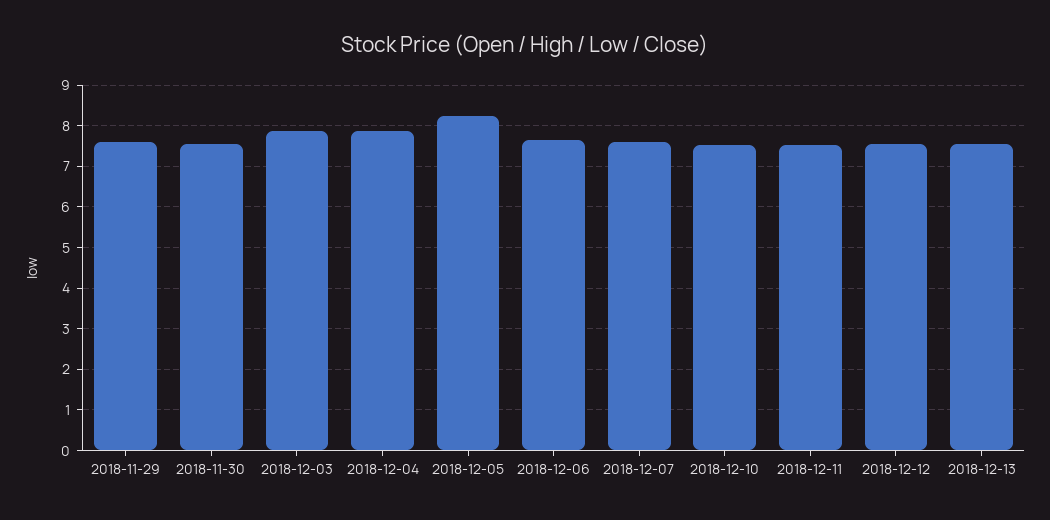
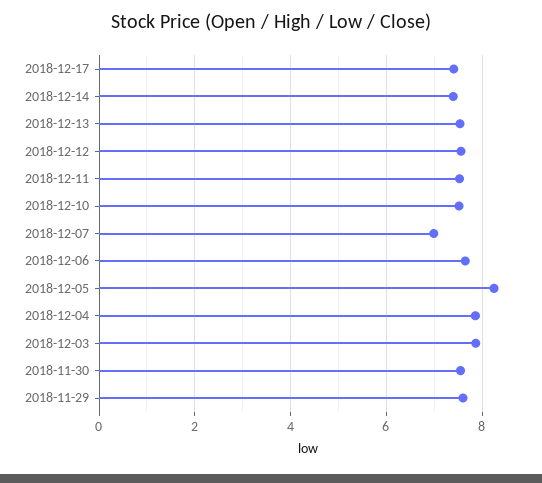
2018-12-07: 7.6 -> 7
2018-12-17: none -> 7.4
2018-12-14: none -> 7.4

